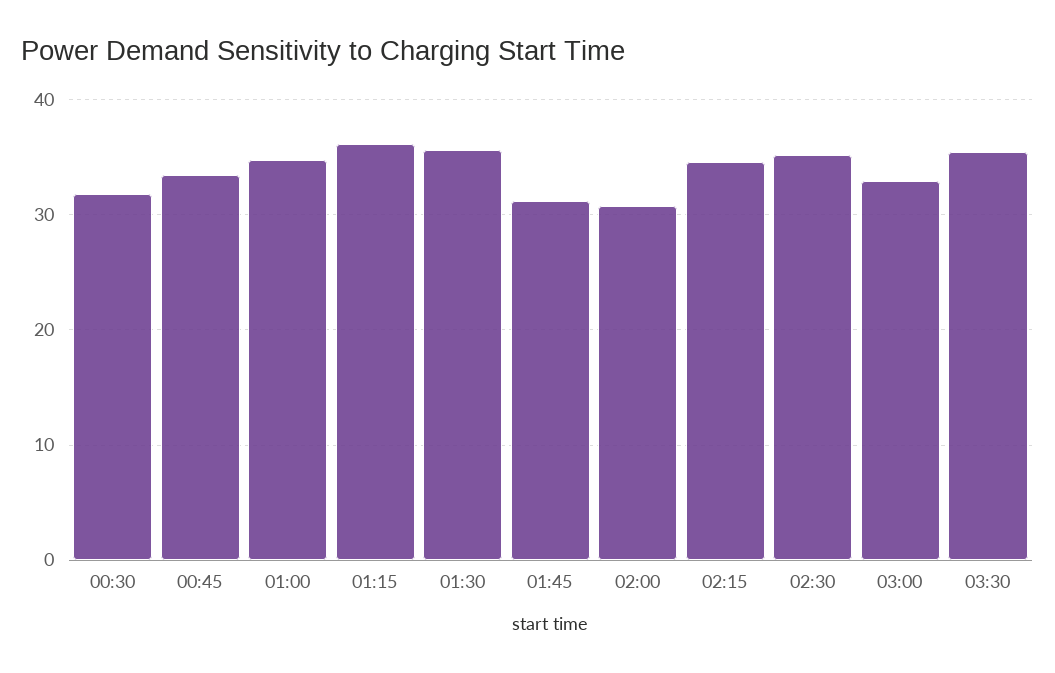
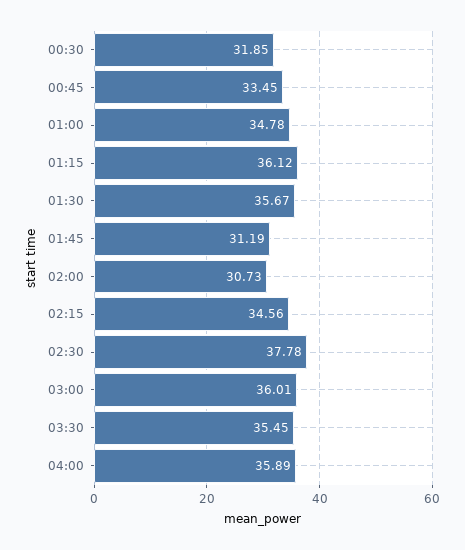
02:30: 35 -> 37.78
03:00: 33 -> 36.01
04:00: none -> 35.89

